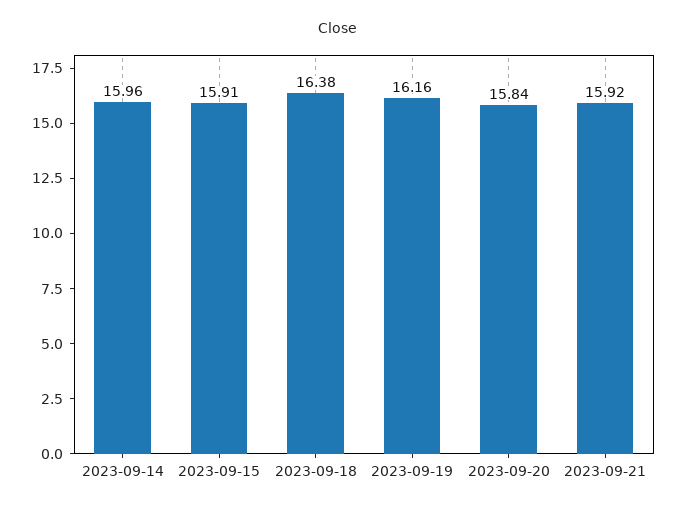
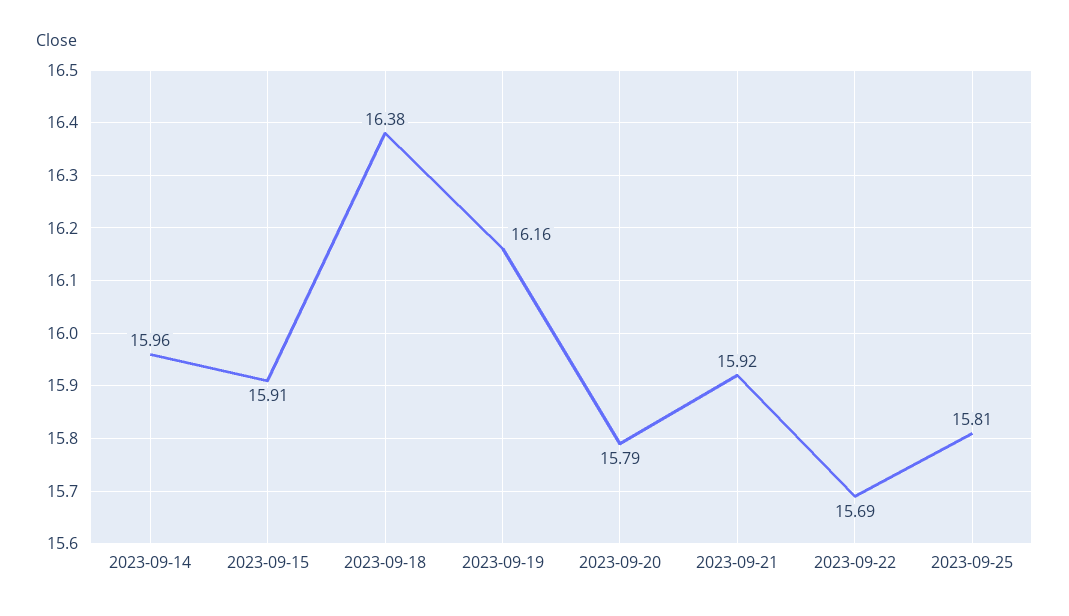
2023-09-20: 15.84 -> 15.79
2023-09-22: none -> 15.69
2023-09-25: none -> 15.81

